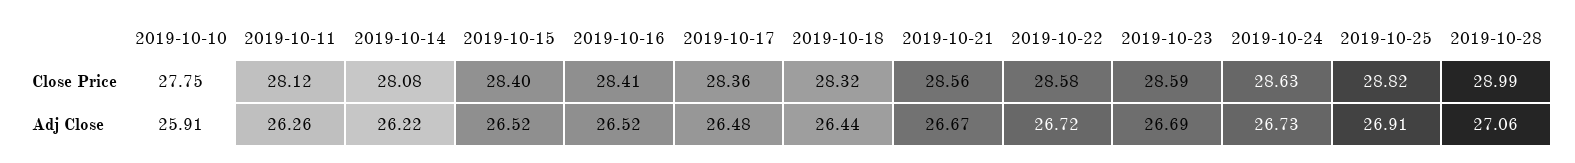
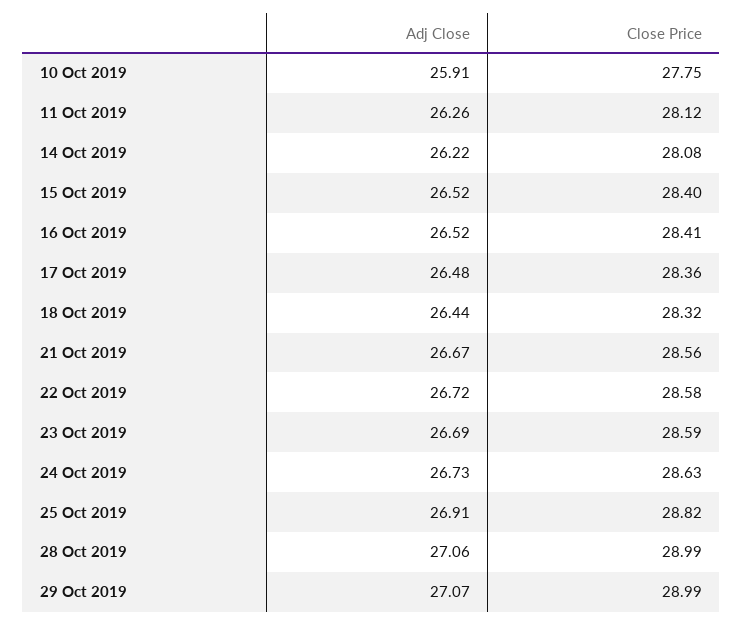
29 Oct 2019, Adj Close: none -> 27.07
29 Oct 2019, Close Price: none -> 28.99

